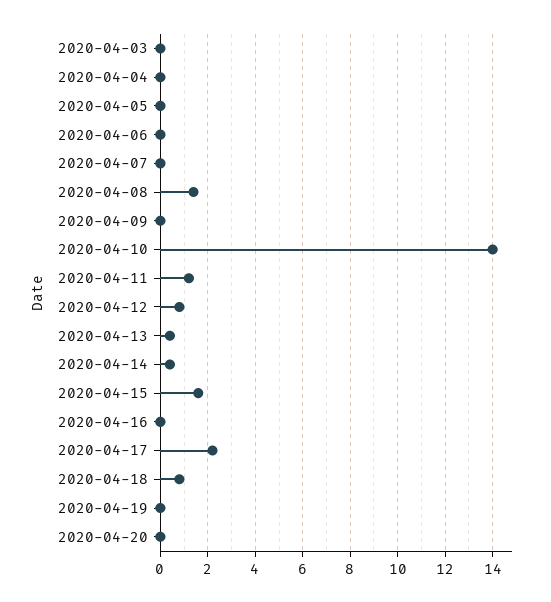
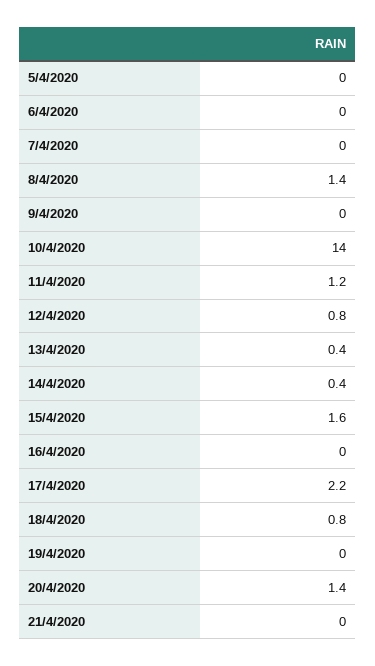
2020-04-03: 0 -> none
2020-04-04: 0 -> none
2020-04-20: 0 -> 1.4
21/4/2020: none -> 0

